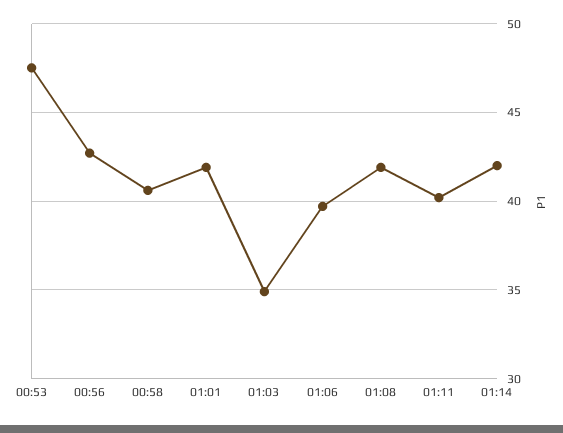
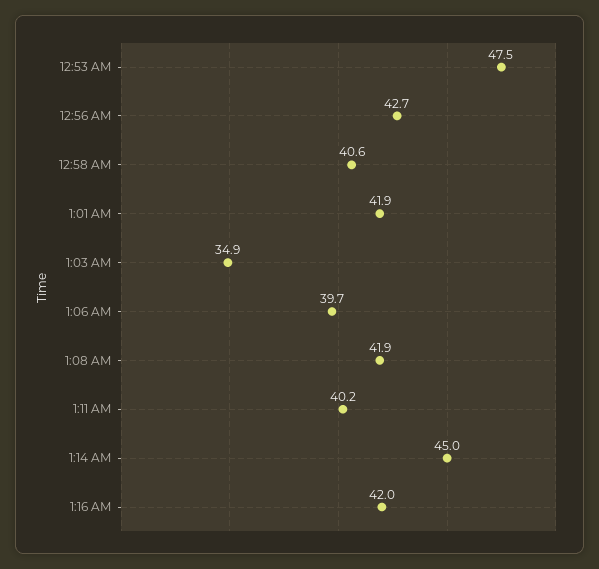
01:14: 42 -> 45
1:16 AM: none -> 42

